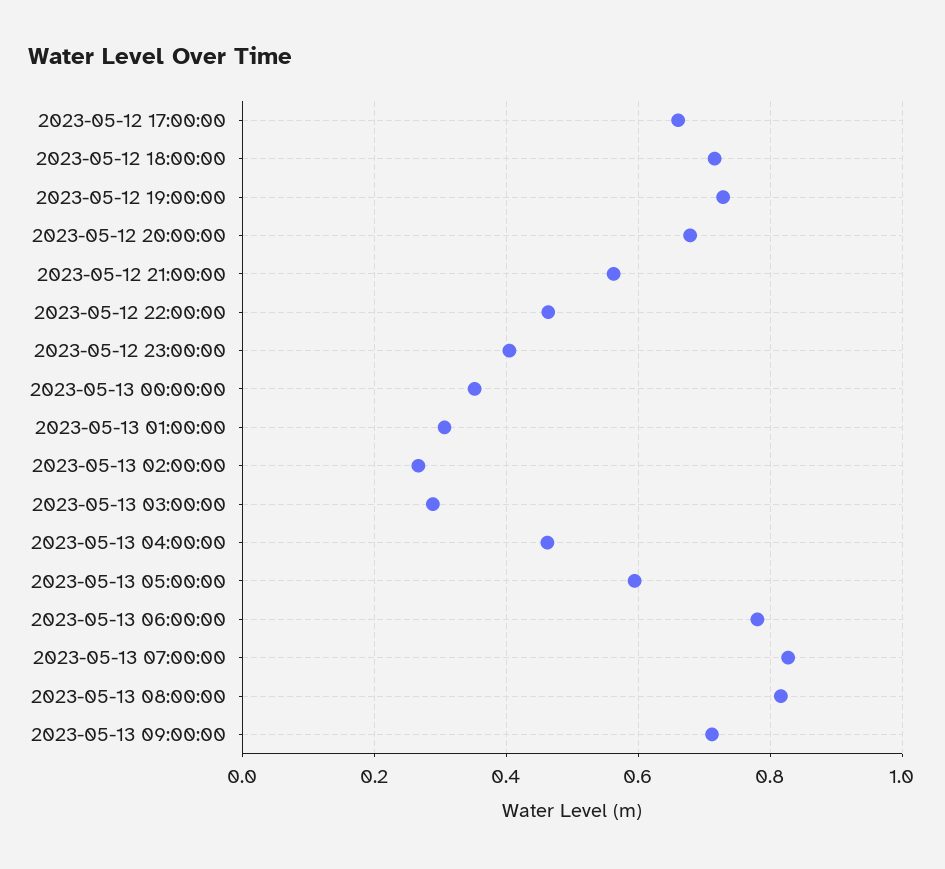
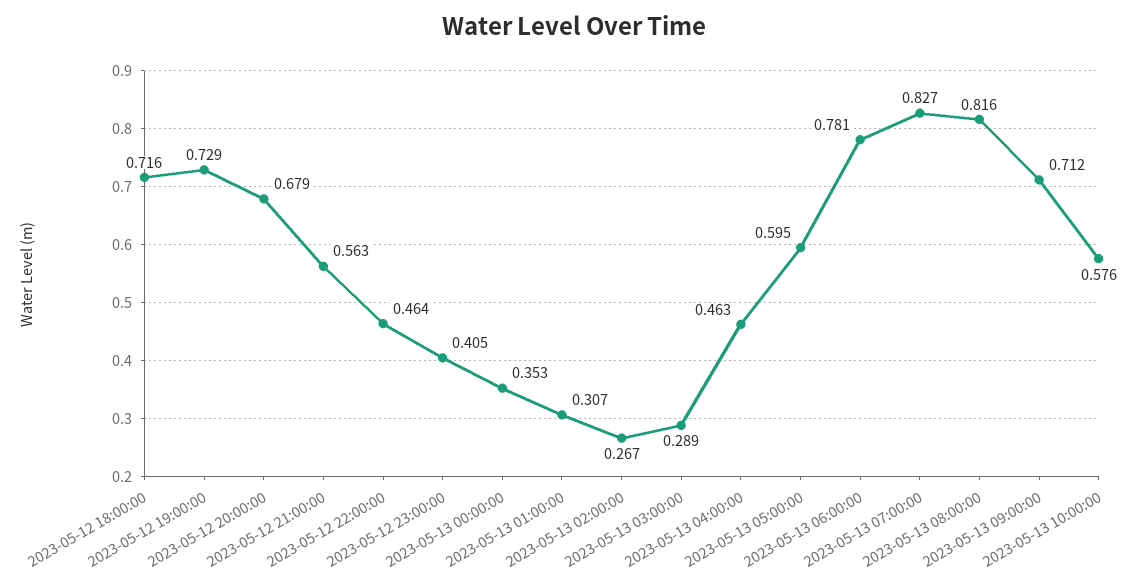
2023-05-12 17:00:00: 0.66 -> none
2023-05-13 10:00:00: none -> 0.576

